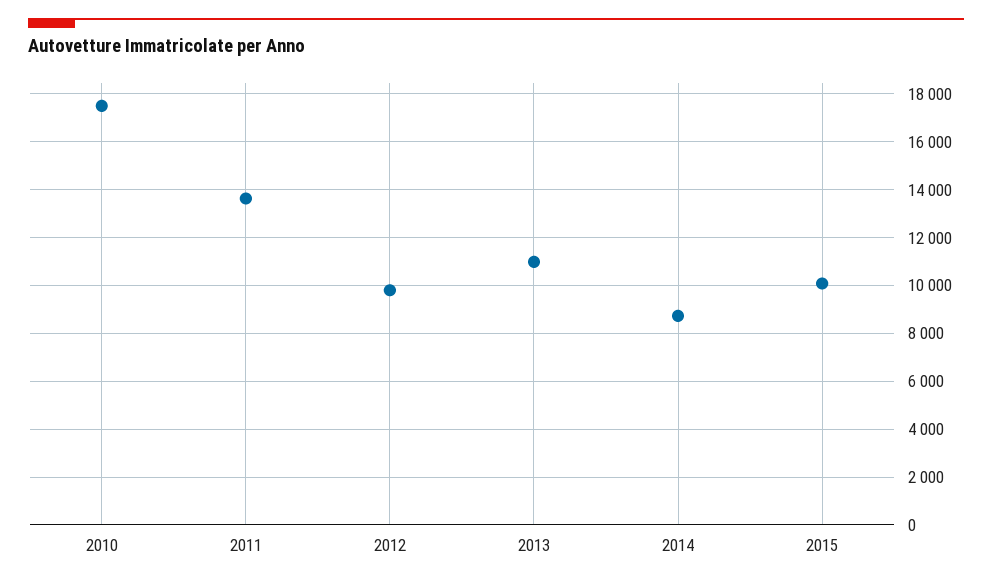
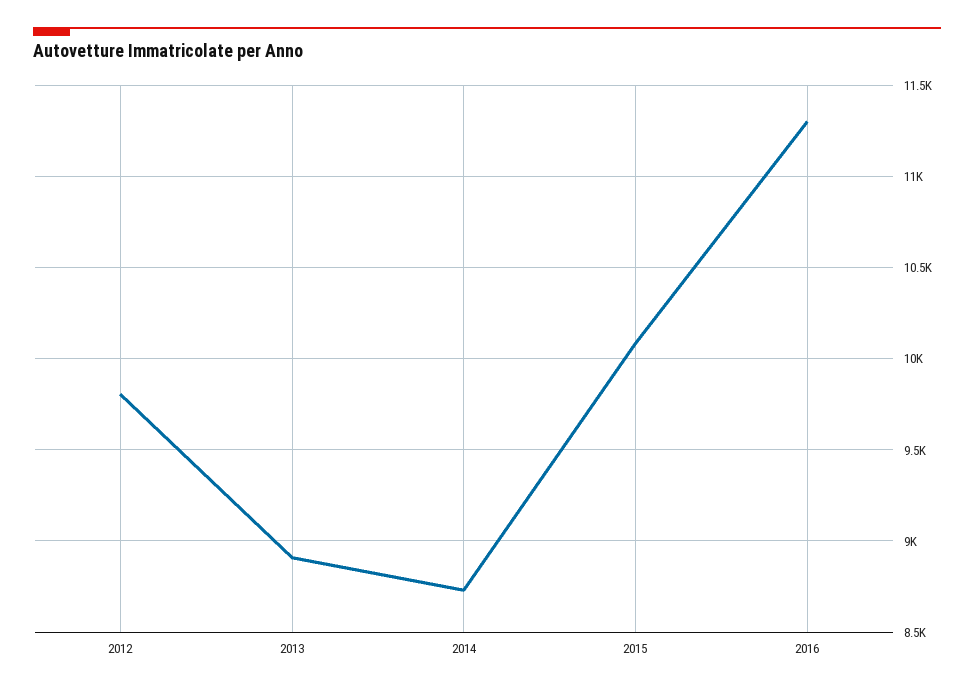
2010: 17500 -> none
2011: 13500 -> none
2013: 11000 -> 8900
2016: none -> 11300

